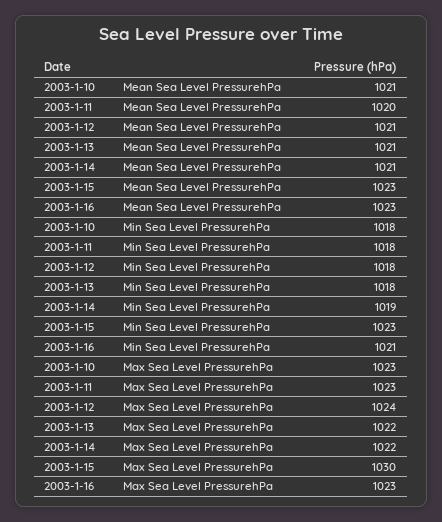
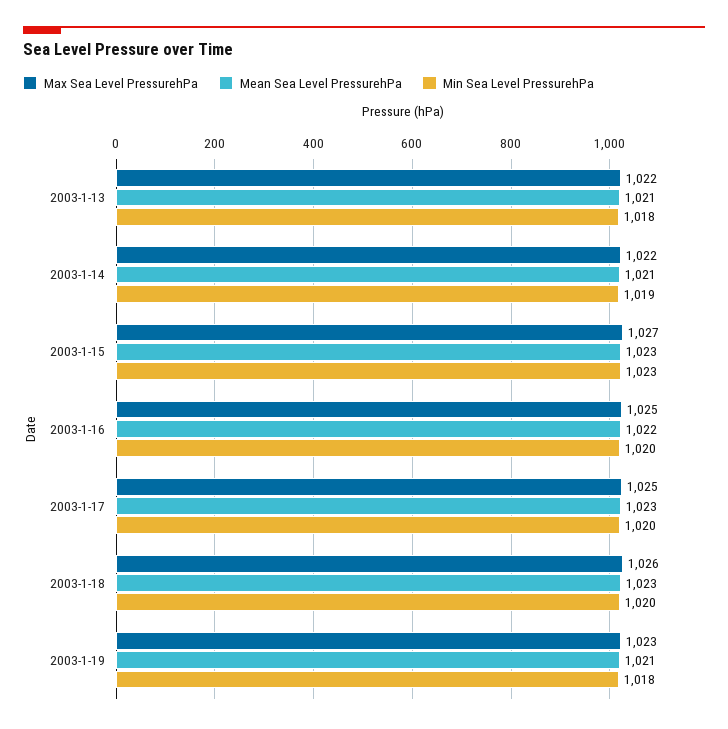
Mean Sea Level PressurehPa, 2003-1-10: 1021 -> none
Mean Sea Level PressurehPa, 2003-1-11: 1020 -> none
Mean Sea Level PressurehPa, 2003-1-12: 1021 -> none
Mean Sea Level PressurehPa, 2003-1-16: 1023 -> 1022
Min Sea Level PressurehPa, 2003-1-10: 1018 -> none
Min Sea Level PressurehPa, 2003-1-11: 1018 -> none
Min Sea Level PressurehPa, 2003-1-12: 1018 -> none
Min Sea Level PressurehPa, 2003-1-16: 1021 -> 1020
Max Sea Level PressurehPa, 2003-1-10: 1023 -> none
Max Sea Level PressurehPa, 2003-1-11: 1023 -> none
Max Sea Level PressurehPa, 2003-1-12: 1024 -> none
Max Sea Level PressurehPa, 2003-1-15: 1030 -> 1027
Max Sea Level PressurehPa, 2003-1-16: 1023 -> 1025
Max Sea Level PressurehPa, 2003-1-17: none -> 1025
Mean Sea Level PressurehPa, 2003-1-17: none -> 1023
Min Sea Level PressurehPa, 2003-1-17: none -> 1020
Max Sea Level PressurehPa, 2003-1-18: none -> 1026
Mean Sea Level PressurehPa, 2003-1-18: none -> 1023
Min Sea Level PressurehPa, 2003-1-18: none -> 1020
Max Sea Level PressurehPa, 2003-1-19: none -> 1023
Mean Sea Level PressurehPa, 2003-1-19: none -> 1021
Min Sea Level PressurehPa, 2003-1-19: none -> 1018

